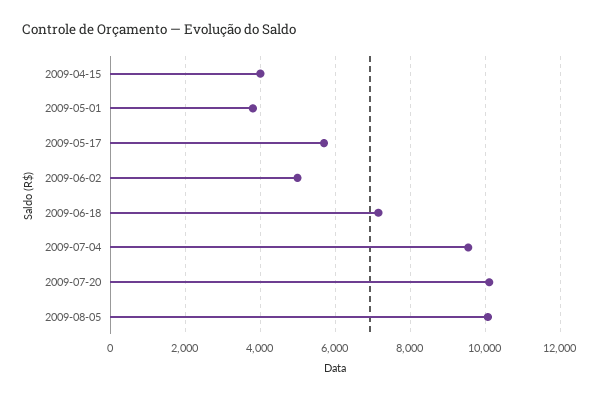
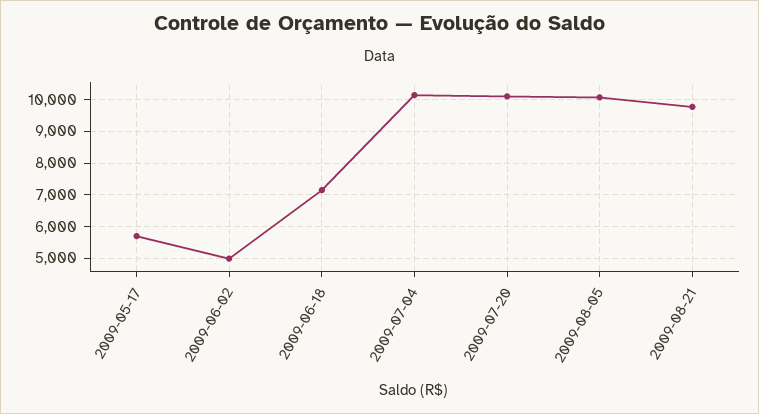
2009-04-15: 4000 -> none
2009-05-01: 3800 -> none
2009-07-04: 9600 -> 10200
2009-08-21: none -> 9800

